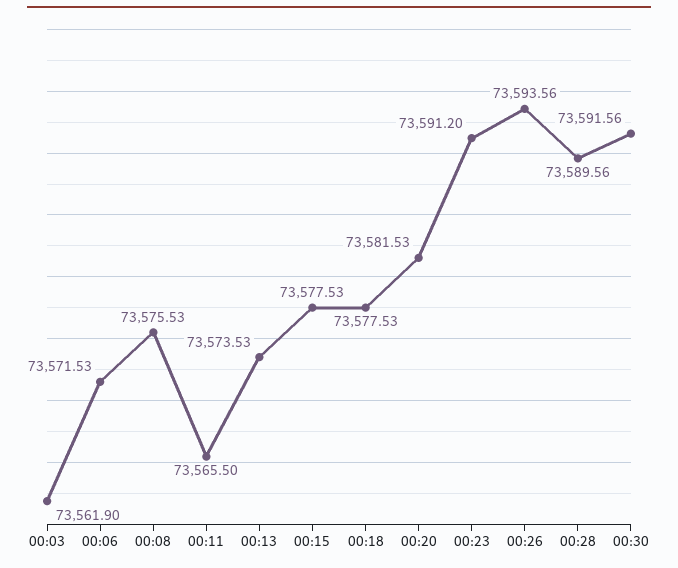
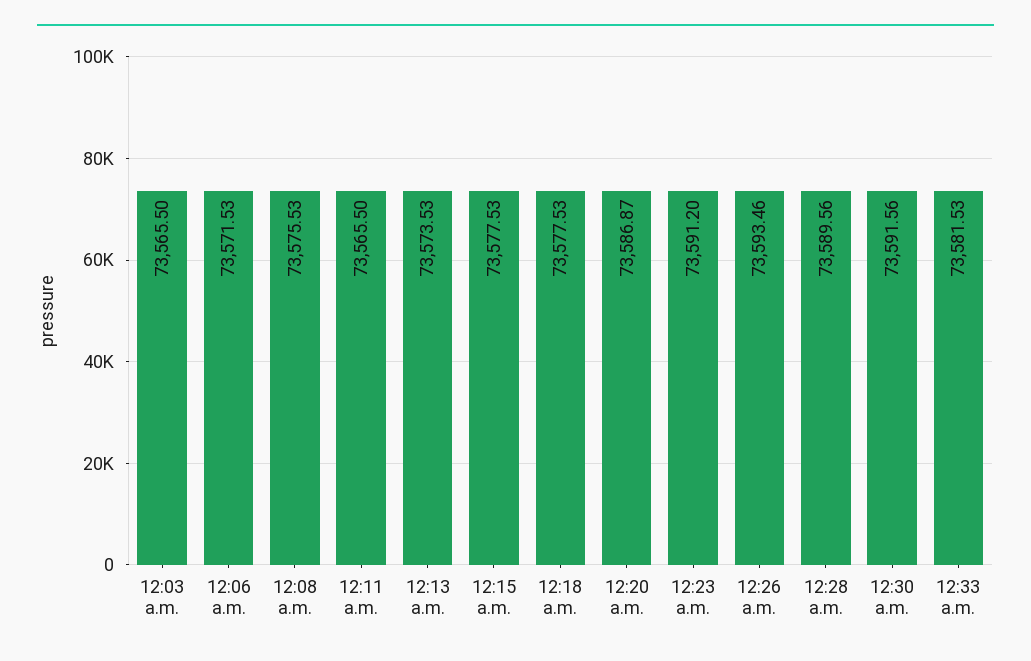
00:03: 73561.9 -> 73565.5
00:20: 73581.53 -> 73586.87
00:26: 73593.56 -> 73593.46
12:33 a.m.: none -> 73581.53

